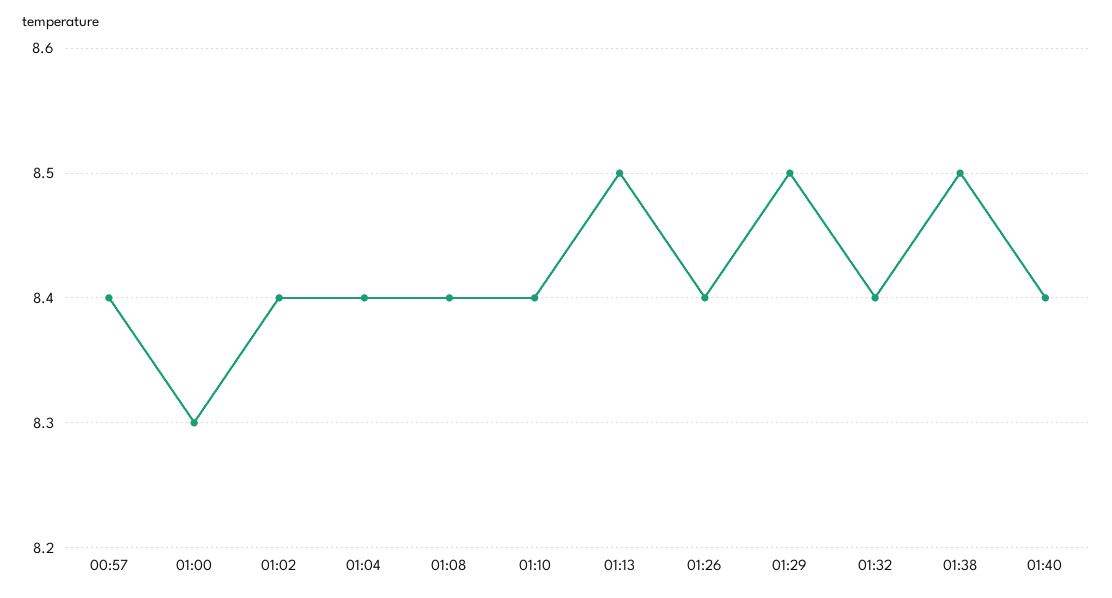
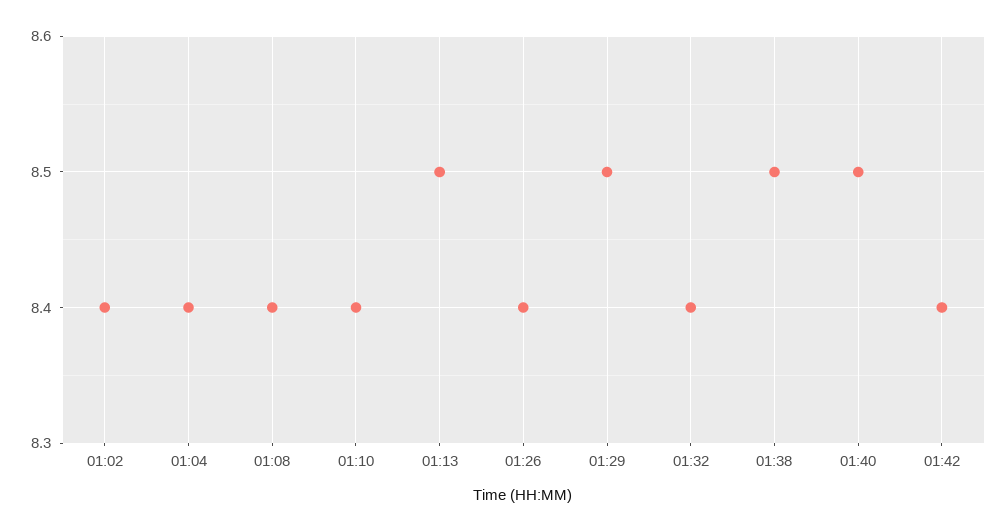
00:57: 8.4 -> none
01:00: 8.3 -> none
01:40: 8.4 -> 8.5
01:42: none -> 8.4

